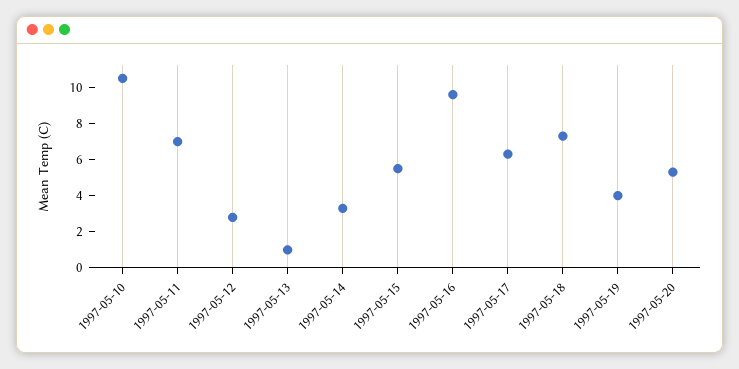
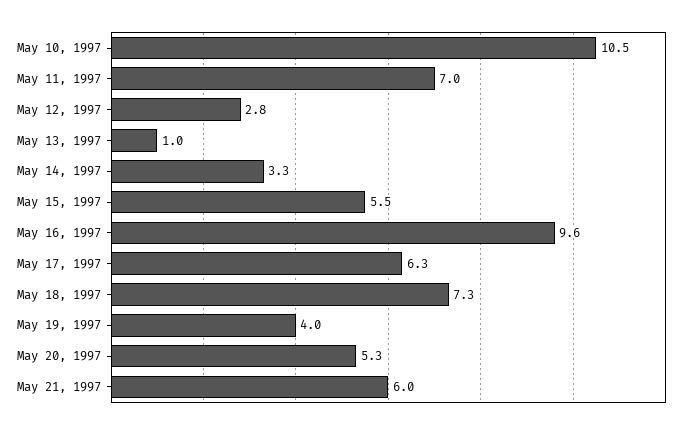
May 21, 1997: none -> 6

